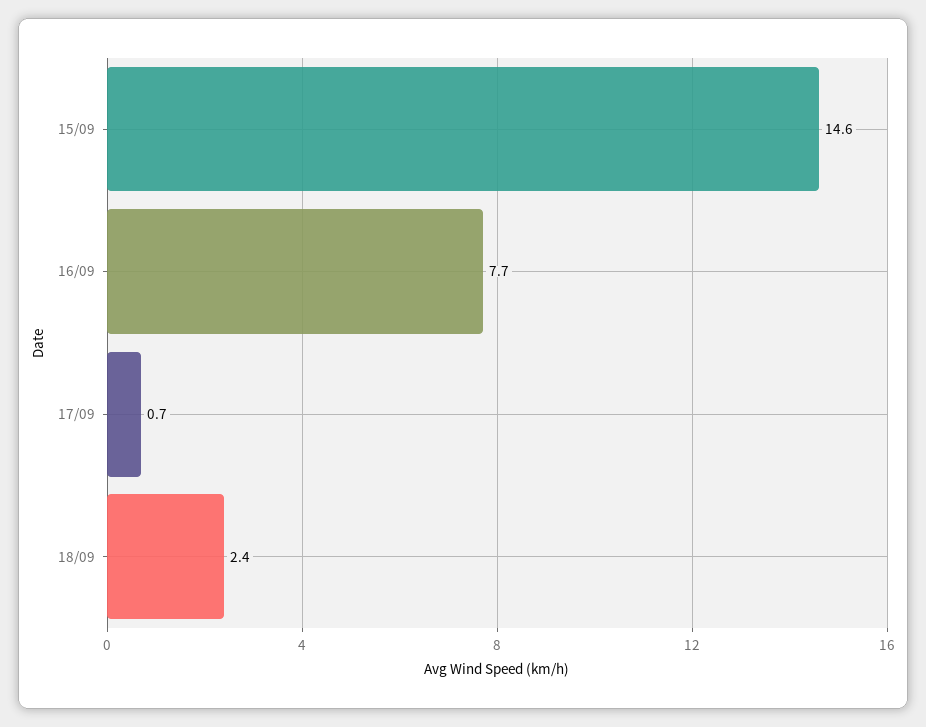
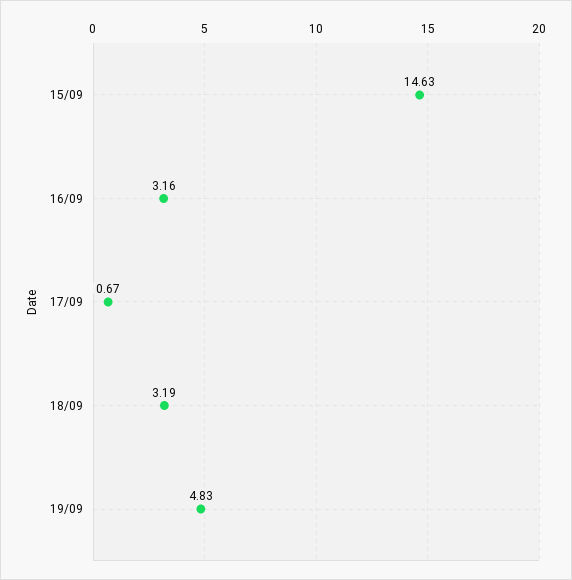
16/09: 7.7 -> 3.16
18/09: 2.4 -> 3.19
19/09: none -> 4.83

